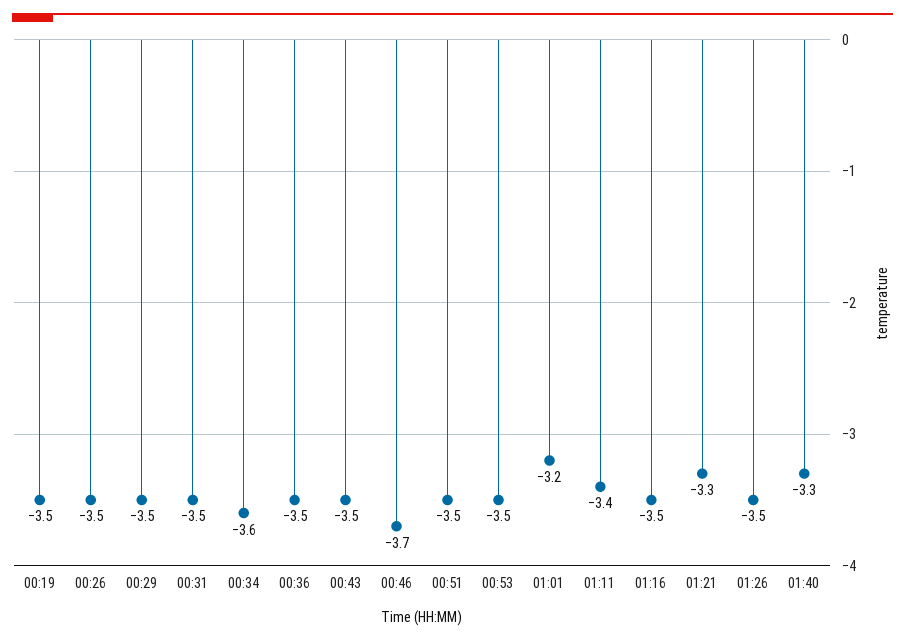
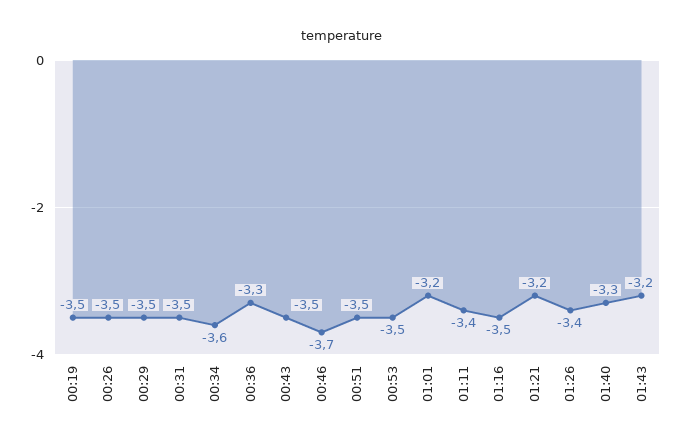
00:36: -3.5 -> -3.3
01:21: -3.3 -> -3.2
01:26: -3.5 -> -3.4
01:43: none -> -3.2

